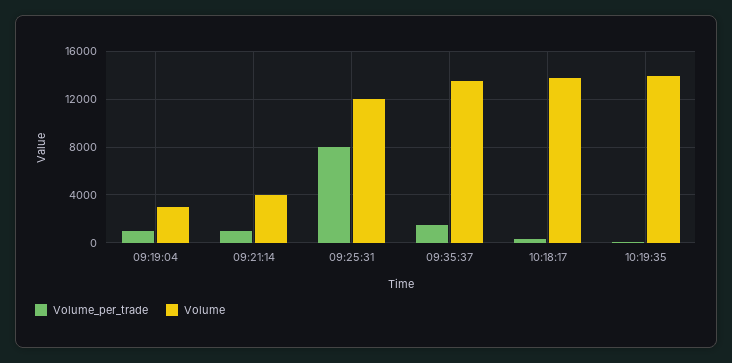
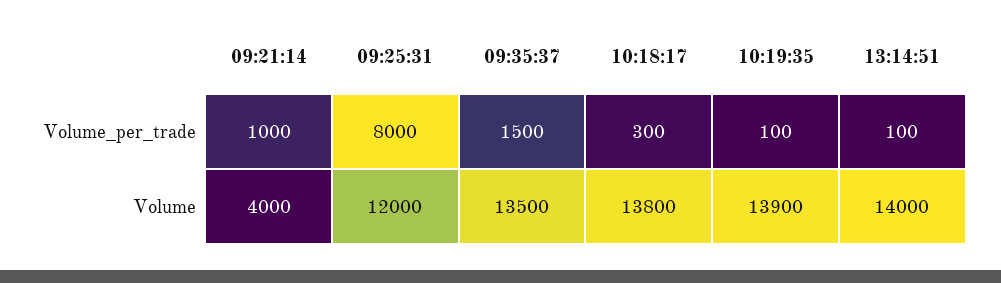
Volume_per_trade, 09:19:04: 1000 -> none
Volume, 09:19:04: 3000 -> none
Volume_per_trade, 13:14:51: none -> 100
Volume, 13:14:51: none -> 14000

